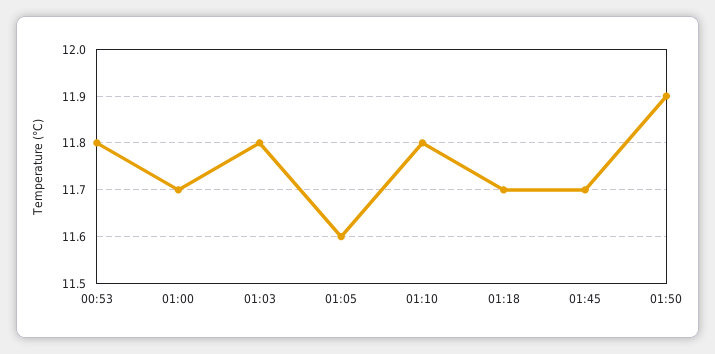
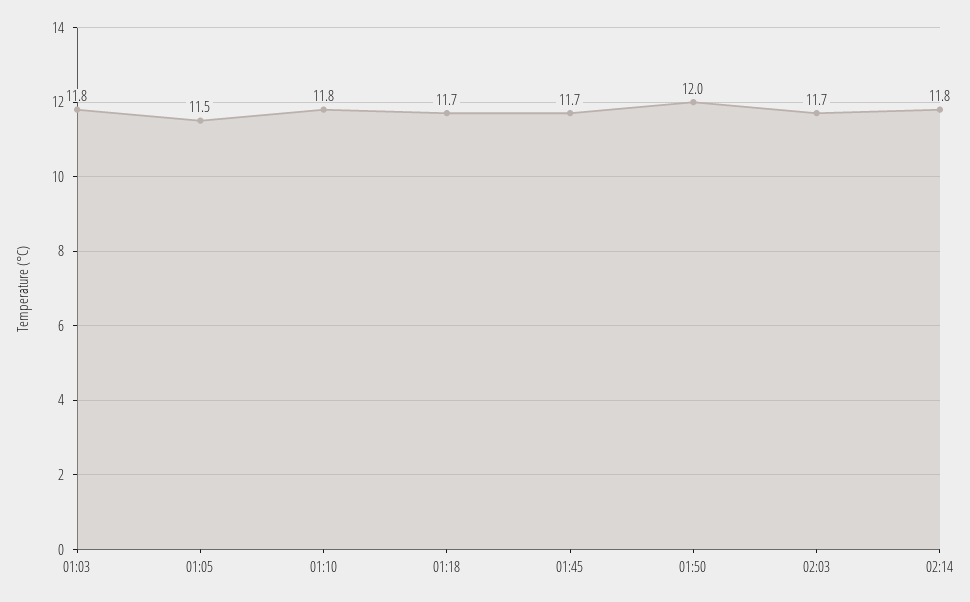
00:53: 11.8 -> none
01:00: 11.7 -> none
01:05: 11.6 -> 11.5
01:50: 11.9 -> 12
02:03: none -> 11.7
02:14: none -> 11.8

